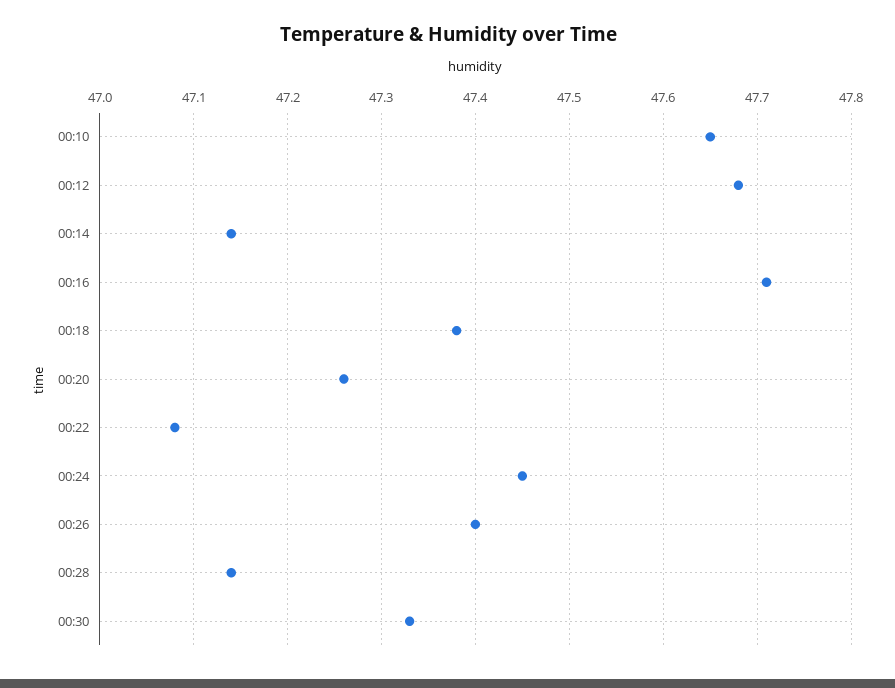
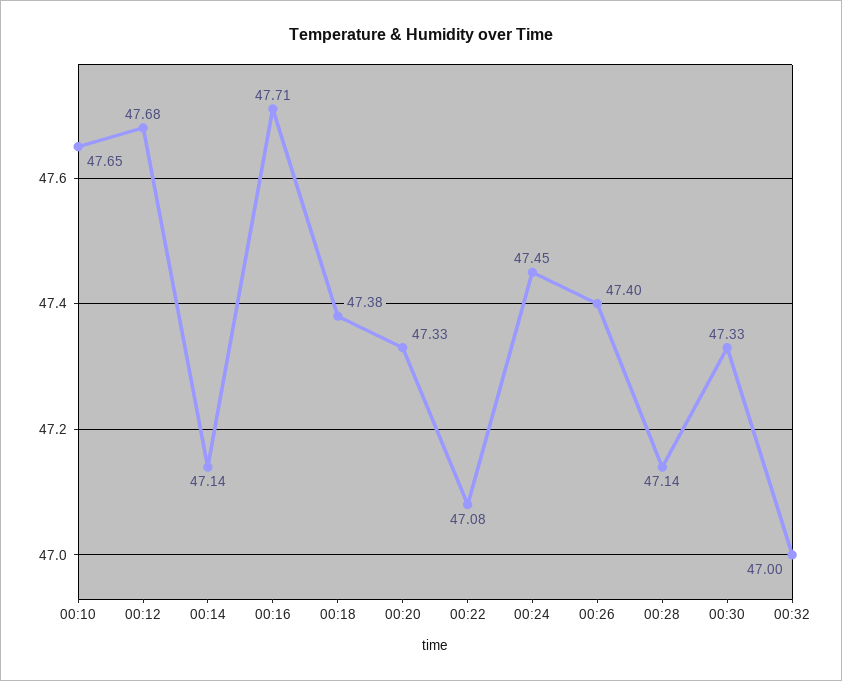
00:20: 47.26 -> 47.33
00:32: none -> 47

